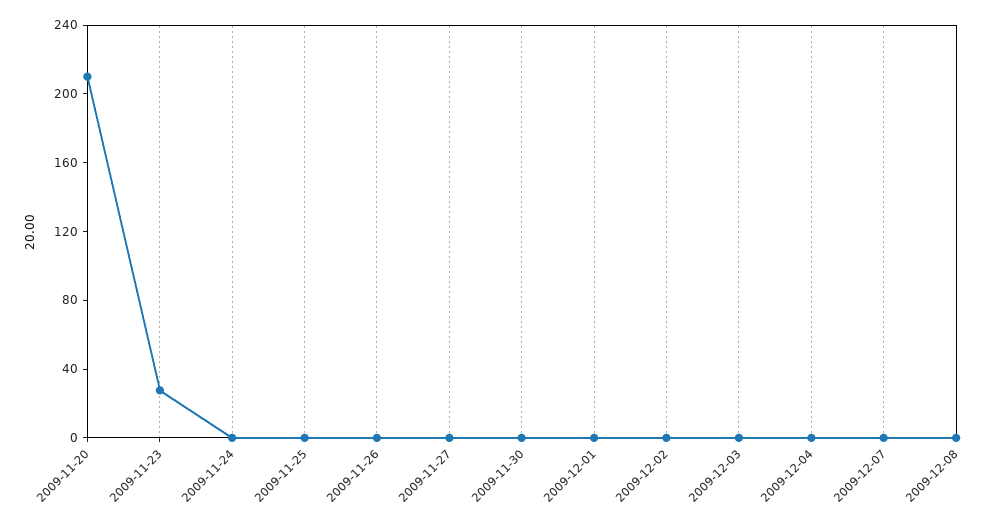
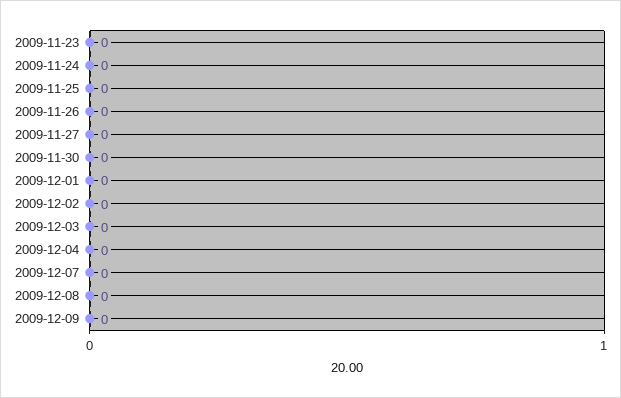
2009-11-20: 210 -> none
2009-11-23: 30 -> 0
2009-12-09: none -> 0

